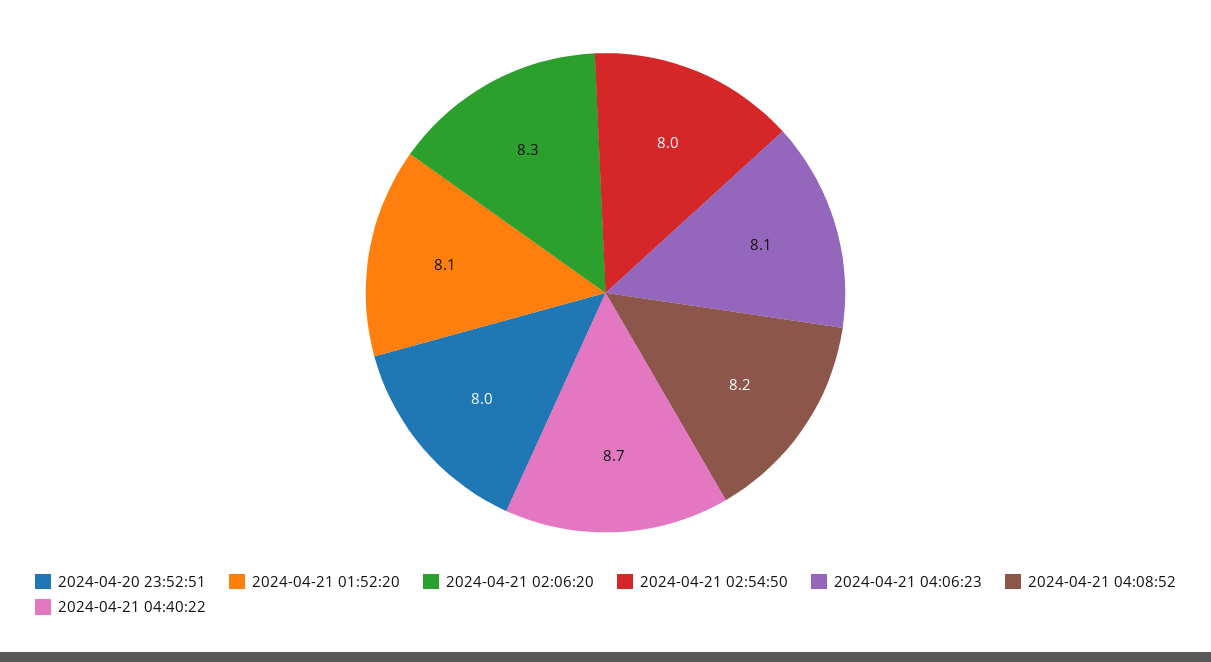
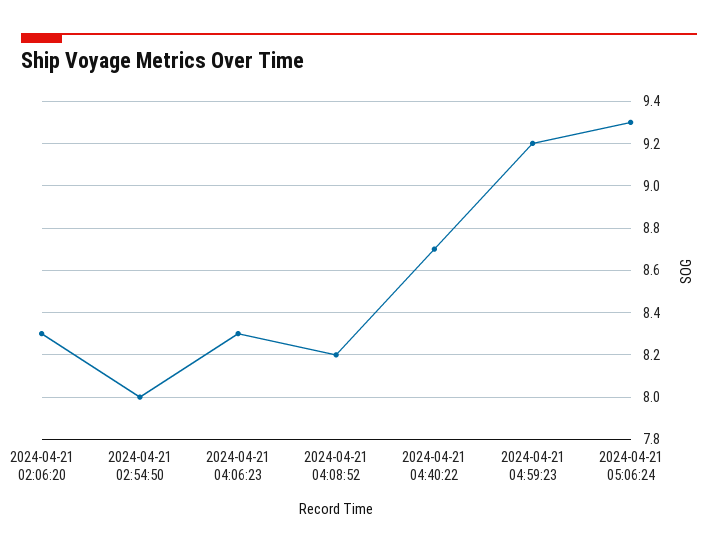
2024-04-20 23:52:51: 8 -> none
2024-04-21 01:52:20: 8.1 -> none
2024-04-21 04:06:23: 8.1 -> 8.3
2024-04-21 04:59:23: none -> 9.2
2024-04-21 05:06:24: none -> 9.3

